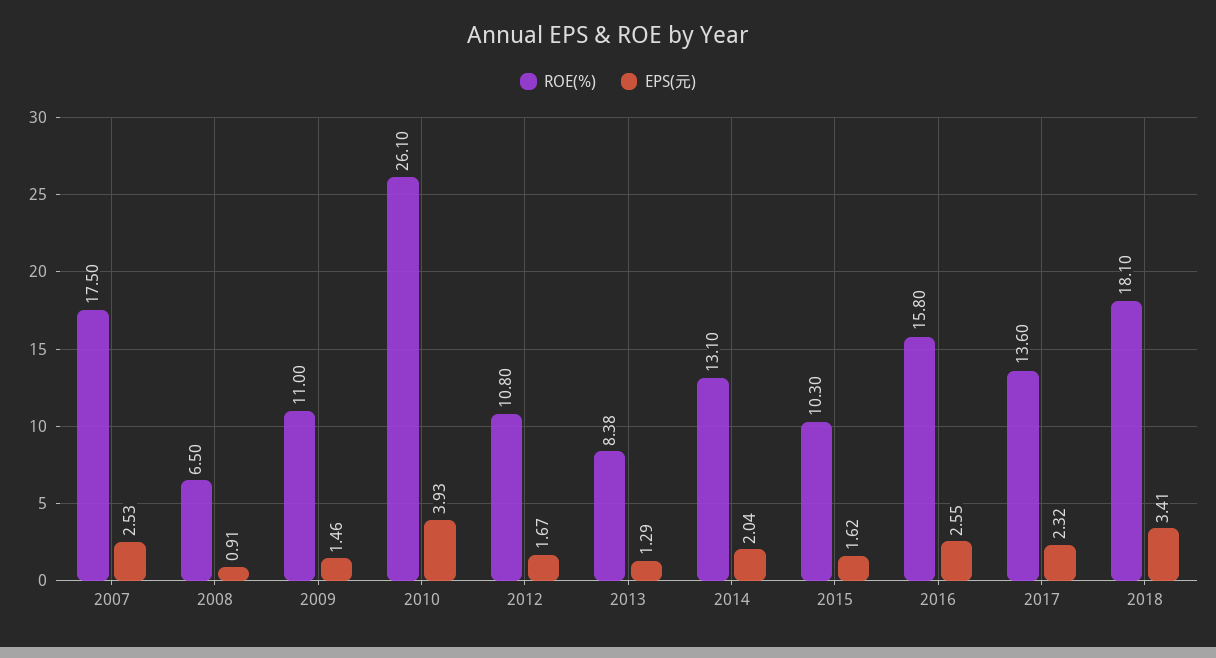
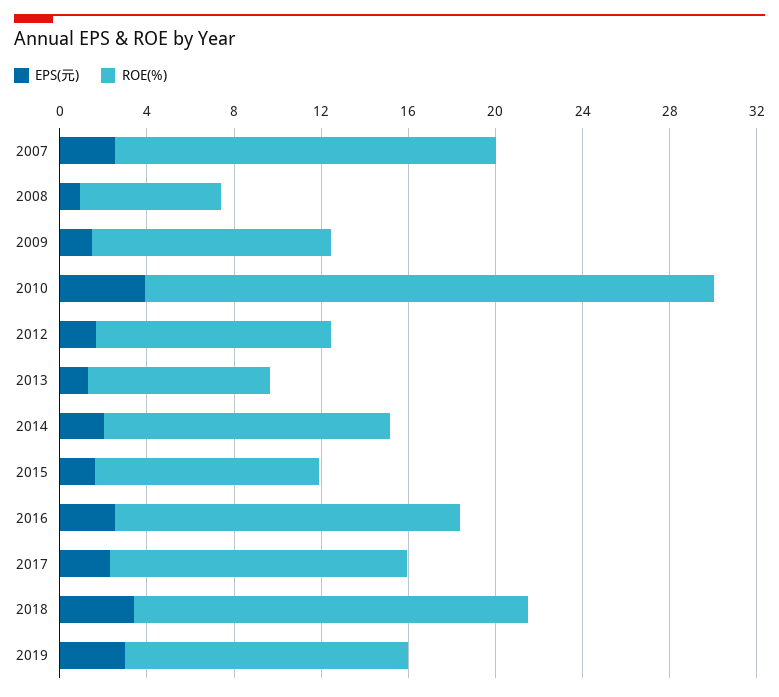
EPS(元), 2019: none -> 3
ROE(%), 2019: none -> 13

